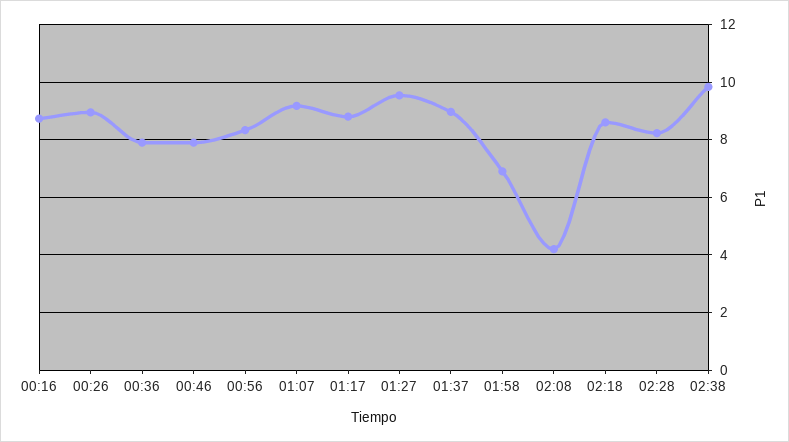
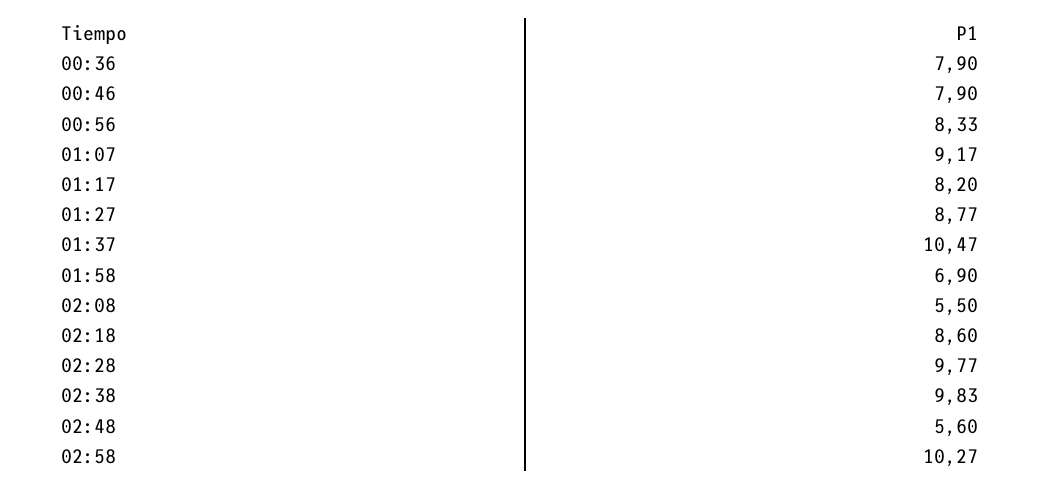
00:16: 8.75 -> none
00:26: 9 -> none
01:17: 8.75 -> 8.2
01:27: 9.5 -> 8.77
01:37: 9 -> 10.47
02:08: 4.25 -> 5.5
02:28: 8.25 -> 9.77
02:48: none -> 5.6
02:58: none -> 10.27

